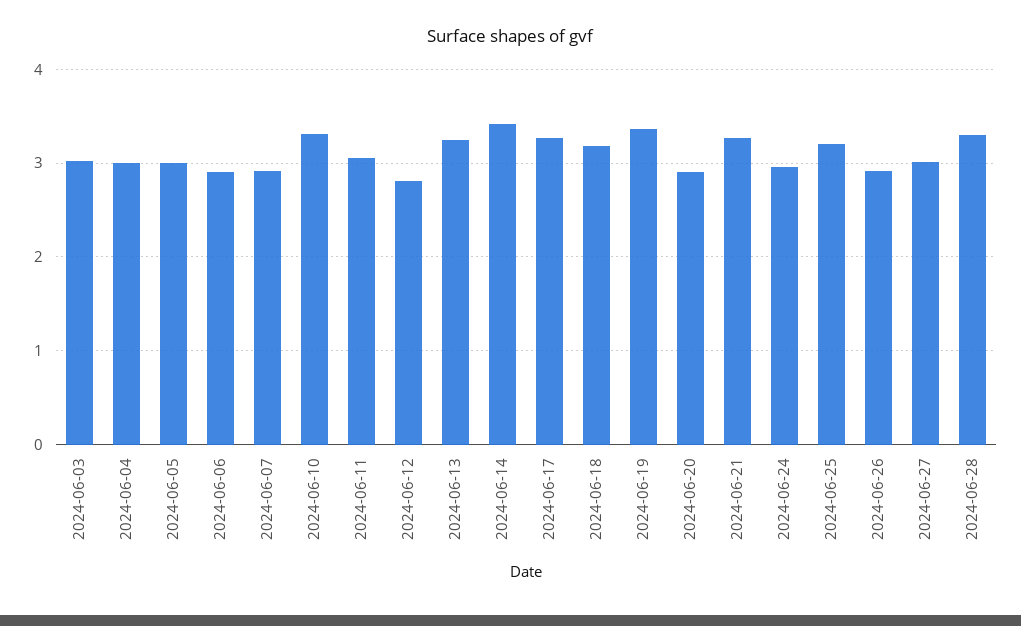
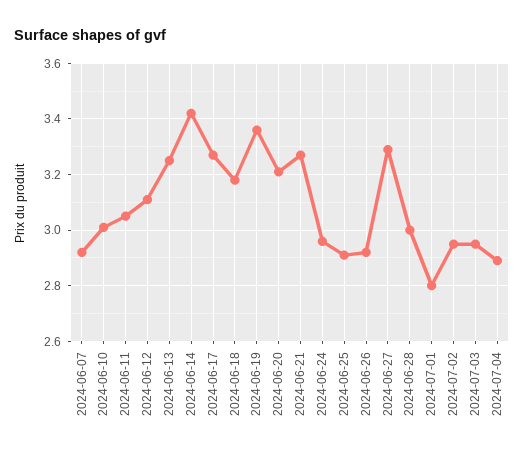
2024-06-03: 3 -> none
2024-06-04: 3 -> none
2024-06-05: 3 -> none
2024-06-06: 2.9 -> none
2024-06-10: 3.3 -> 3
2024-06-12: 2.8 -> 3.1
2024-06-20: 2.9 -> 3.2
2024-06-25: 3.2 -> 2.9
2024-06-27: 3 -> 3.3
2024-06-28: 3.3 -> 3
2024-07-01: none -> 2.8
2024-07-02: none -> 2.95
2024-07-03: none -> 2.95
2024-07-04: none -> 2.9

